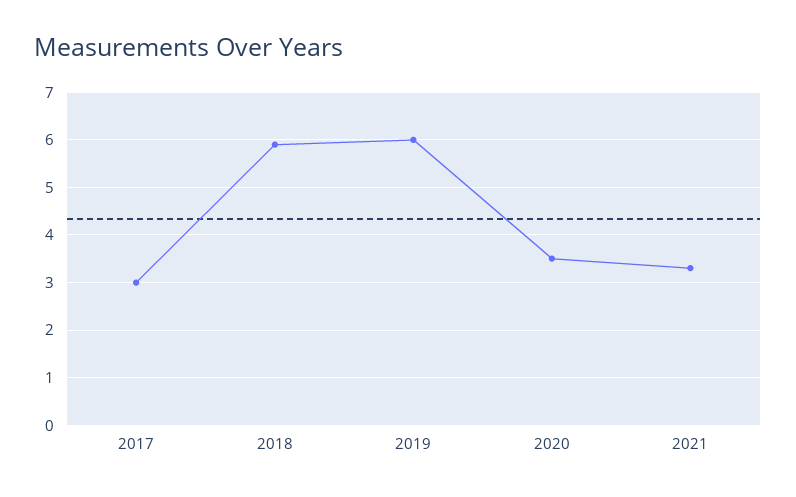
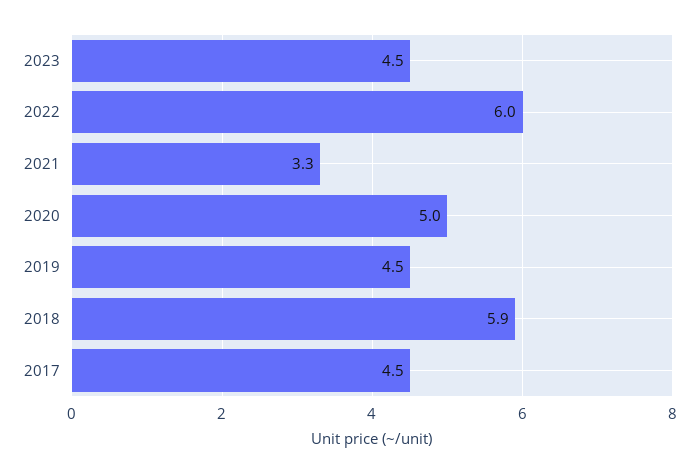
2017: 3 -> 4.5
2019: 6 -> 4.5
2020: 3.5 -> 5
2023: none -> 4.5
2022: none -> 6

